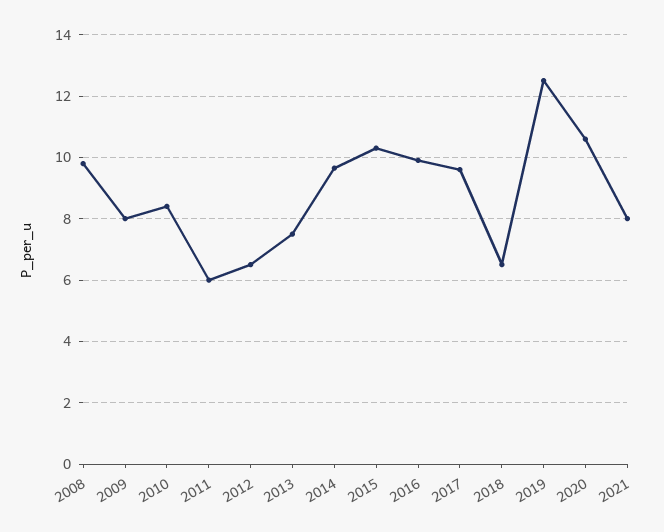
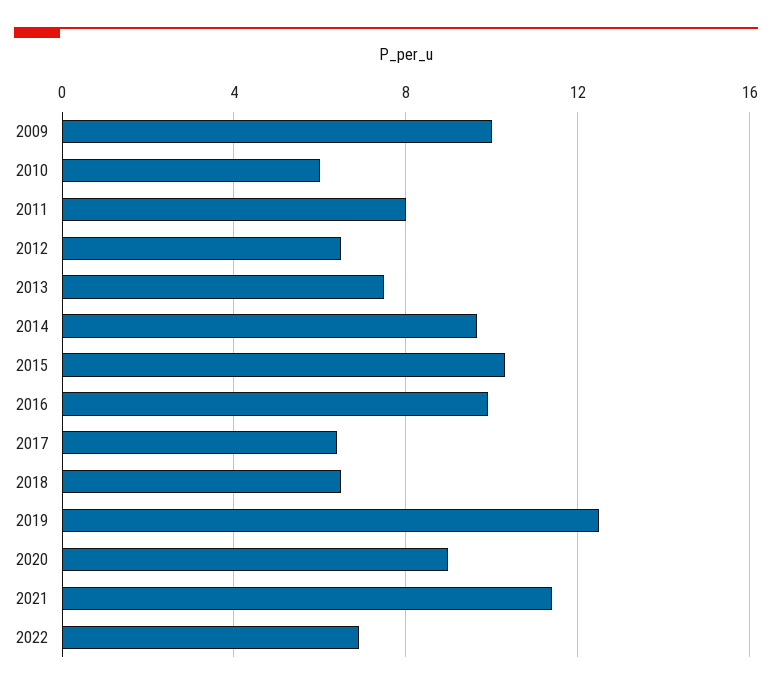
2008: 9.8 -> none
2009: 8 -> 10
2010: 8.4 -> 6
2011: 6 -> 8
2017: 9.6 -> 6.5
2020: 10.6 -> 9
2021: 8 -> 11.5
2022: none -> 7

